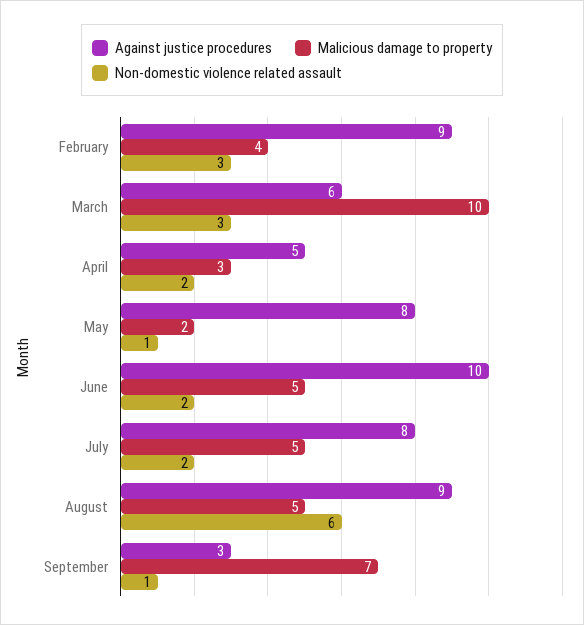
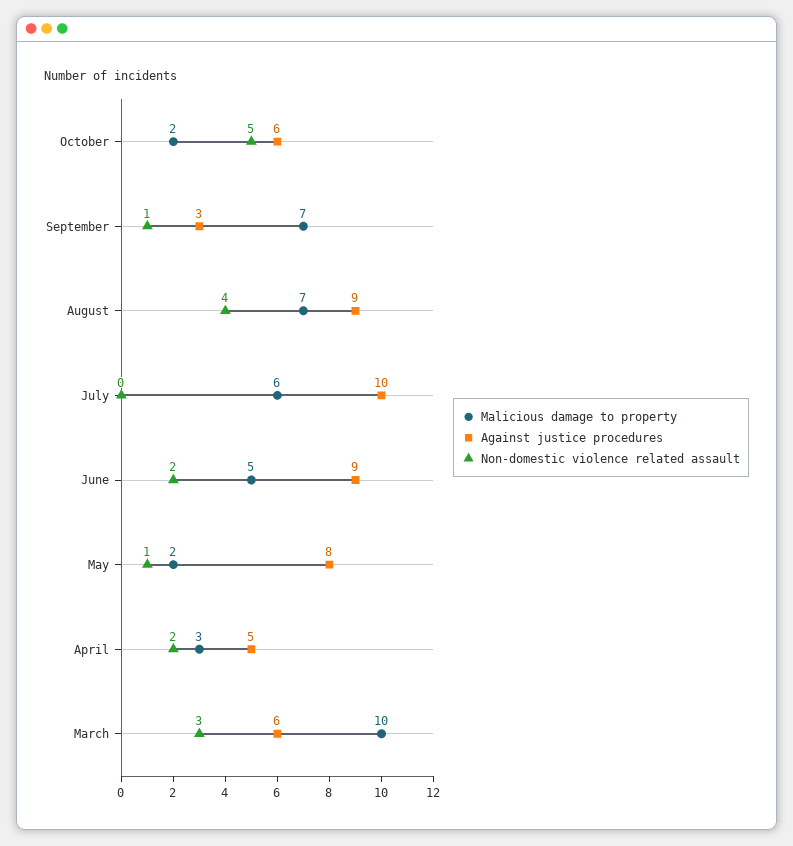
Against justice procedures, February: 9 -> none
Malicious damage to property, February: 4 -> none
Non-domestic violence related assault, February: 3 -> none
Against justice procedures, June: 10 -> 9
Against justice procedures, July: 8 -> 10
Malicious damage to property, July: 5 -> 6
Non-domestic violence related assault, July: 2 -> 0
Malicious damage to property, August: 5 -> 7
Non-domestic violence related assault, August: 6 -> 4
Malicious damage to property, October: none -> 2
Against justice procedures, October: none -> 6
Non-domestic violence related assault, October: none -> 5

